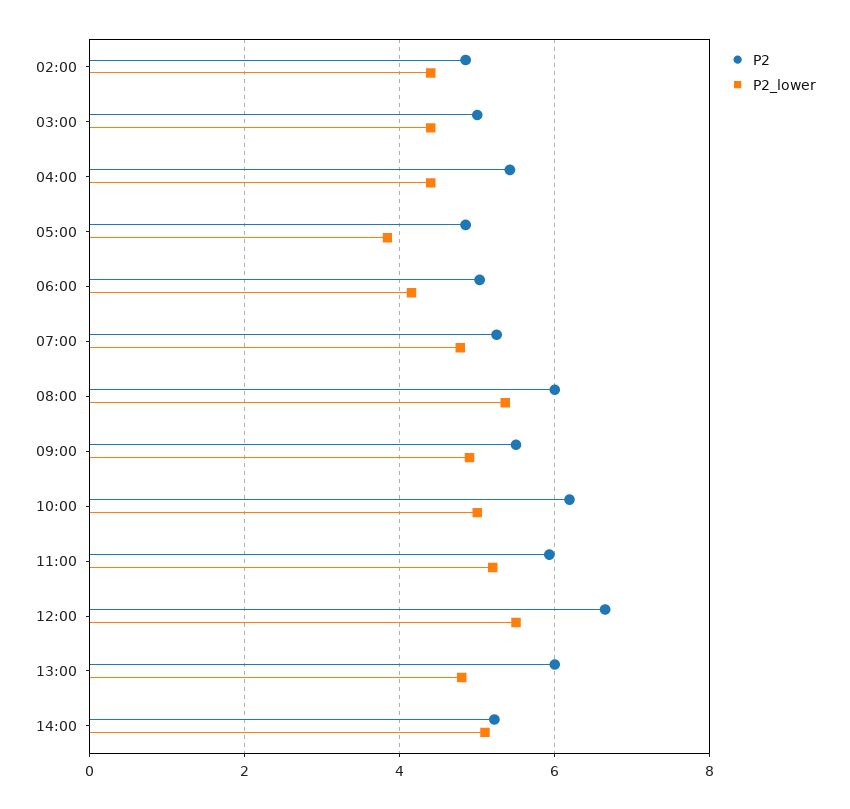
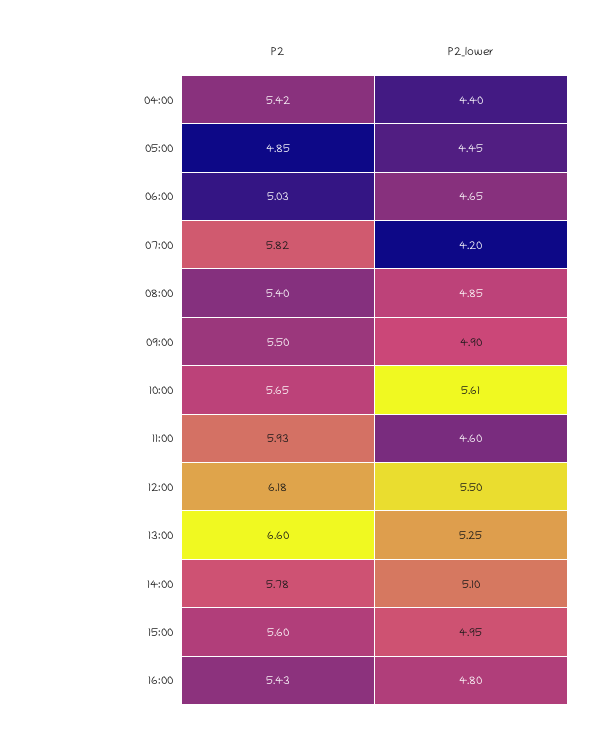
P2, 02:00: 4.8 -> none
P2_lower, 02:00: 4.4 -> none
P2, 03:00: 5 -> none
P2_lower, 03:00: 4.4 -> none
P2_lower, 05:00: 3.8 -> 4.45
P2_lower, 06:00: 4.2 -> 4.65
P2, 07:00: 5.2 -> 5.82
P2_lower, 07:00: 4.8 -> 4.2
P2, 08:00: 6 -> 5.4
P2_lower, 08:00: 5.4 -> 4.85
P2, 10:00: 6.2 -> 5.65
P2_lower, 10:00: 5 -> 5.61
P2_lower, 11:00: 5.2 -> 4.6
P2, 12:00: 6.6 -> 6.18
P2, 13:00: 6 -> 6.6
P2_lower, 13:00: 4.8 -> 5.25
P2, 14:00: 5.2 -> 5.78
P2, 15:00: none -> 5.6
P2_lower, 15:00: none -> 4.95
P2, 16:00: none -> 5.43
P2_lower, 16:00: none -> 4.8

